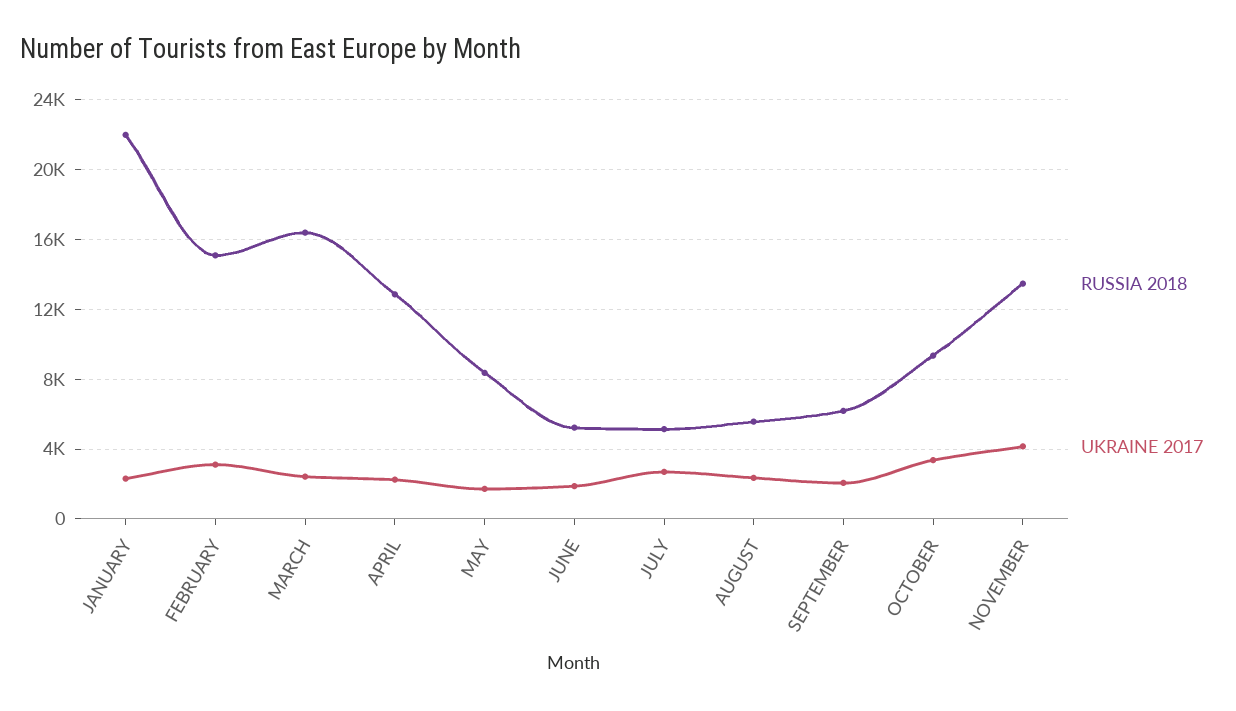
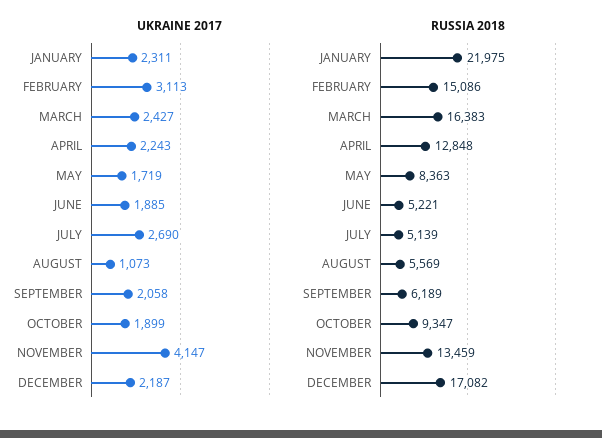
UKRAINE 2017, AUGUST: 2500 -> 1073
UKRAINE 2017, OCTOBER: 3500 -> 1899
UKRAINE 2017, DECEMBER: none -> 2187
RUSSIA 2018, DECEMBER: none -> 17082

